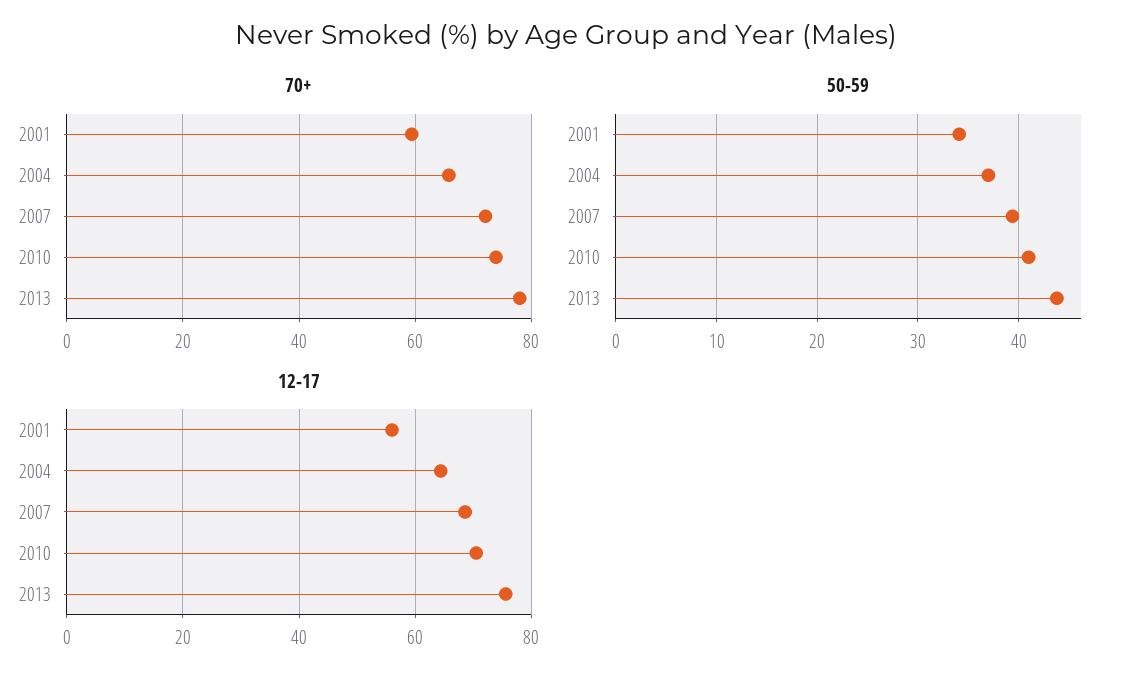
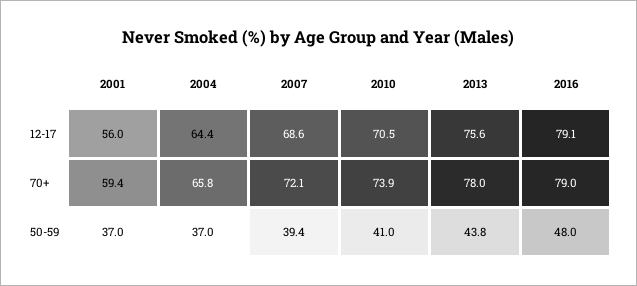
50-59, 2001: 34 -> 37
12-17, 2016: none -> 79.1
70+, 2016: none -> 79
50-59, 2016: none -> 48

